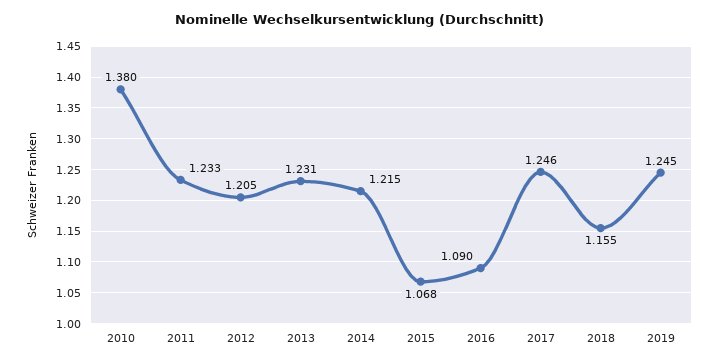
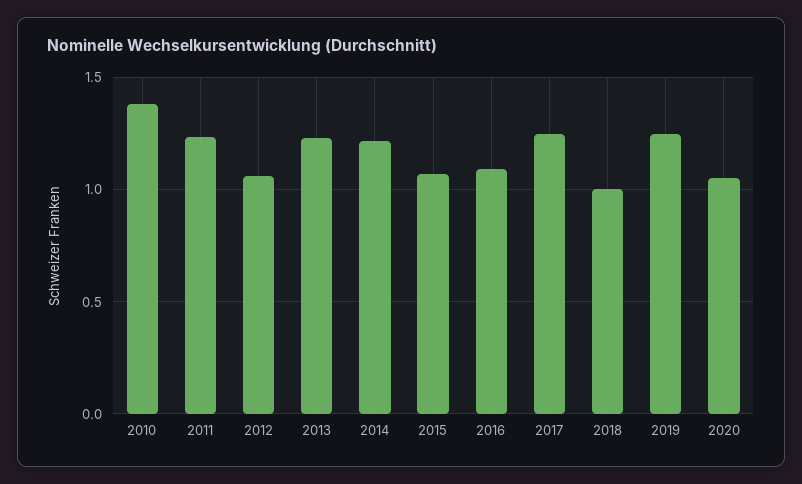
2012: 1.205 -> 1.05
2018: 1.155 -> 1
2020: none -> 1.05

